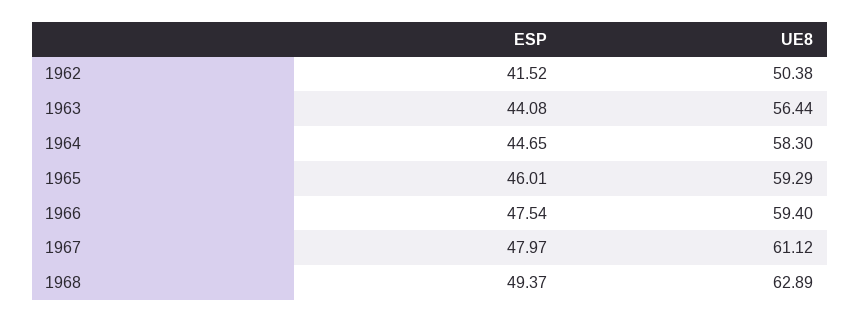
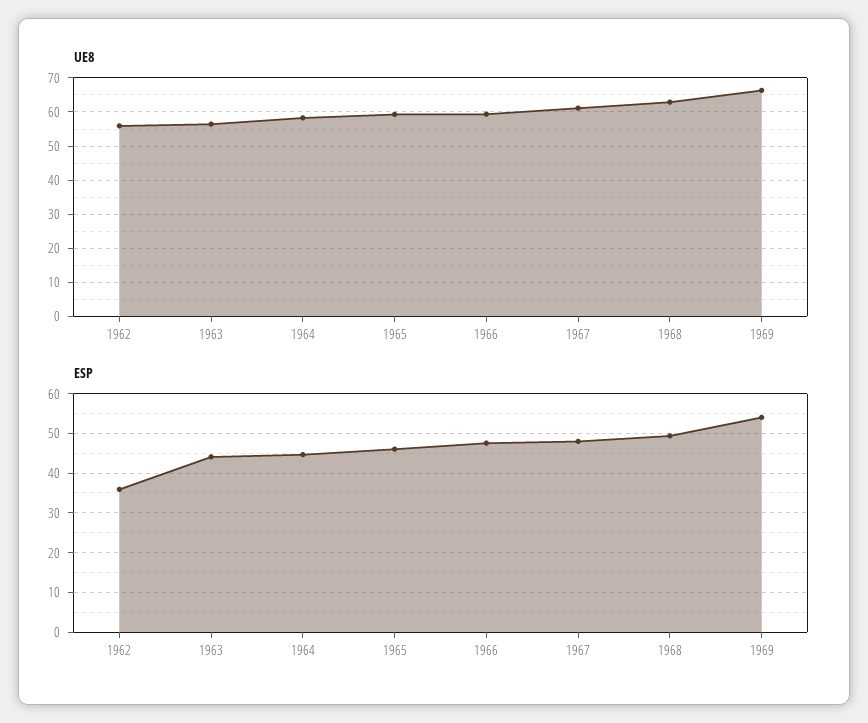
ESP, 1962: 41.52 -> 36
UE8, 1962: 50.38 -> 56
UE8, 1969: none -> 66
ESP, 1969: none -> 54

